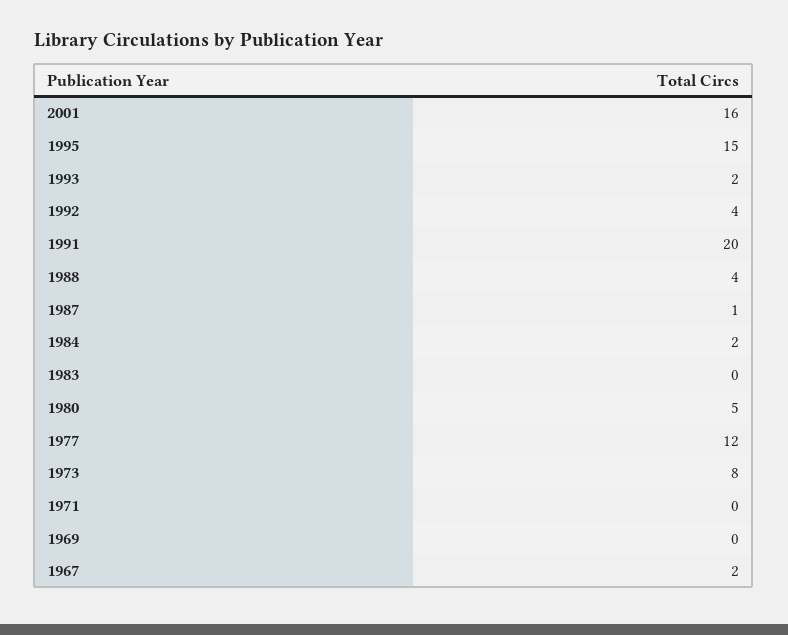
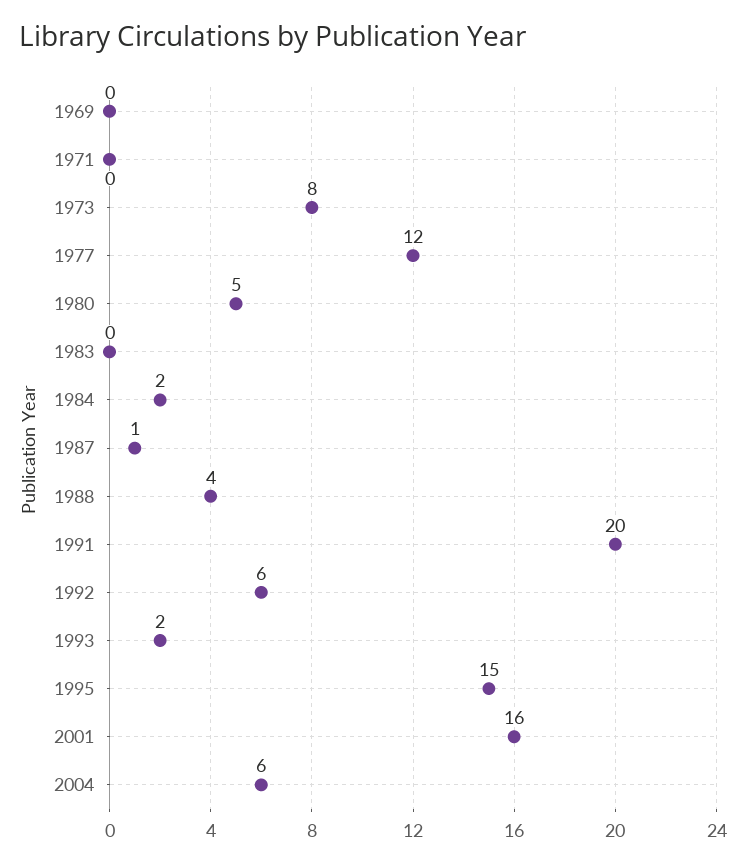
1992: 4 -> 6
1967: 2 -> none
2004: none -> 6

